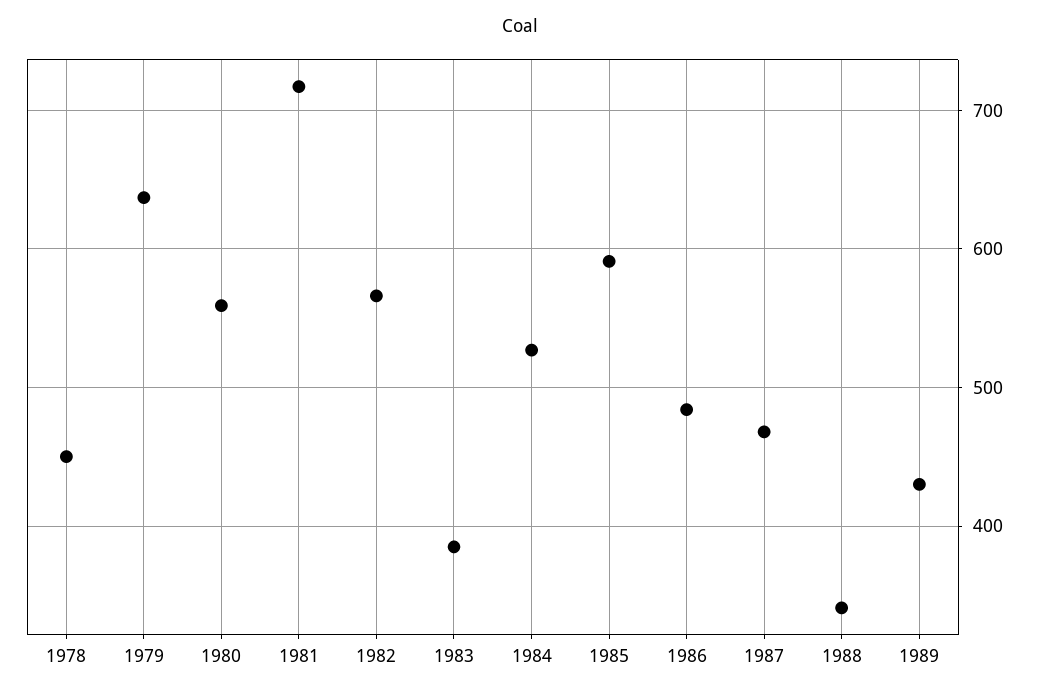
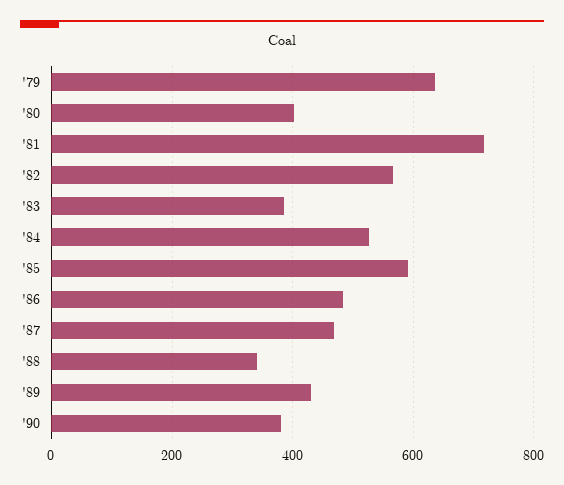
1978: 450 -> none
1980: 560 -> 400
'90: none -> 380

